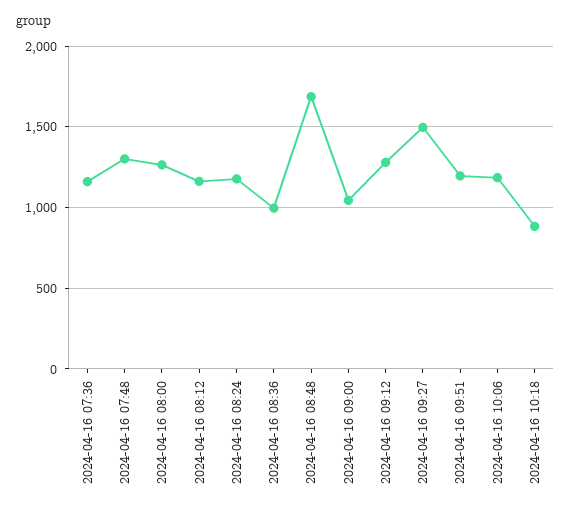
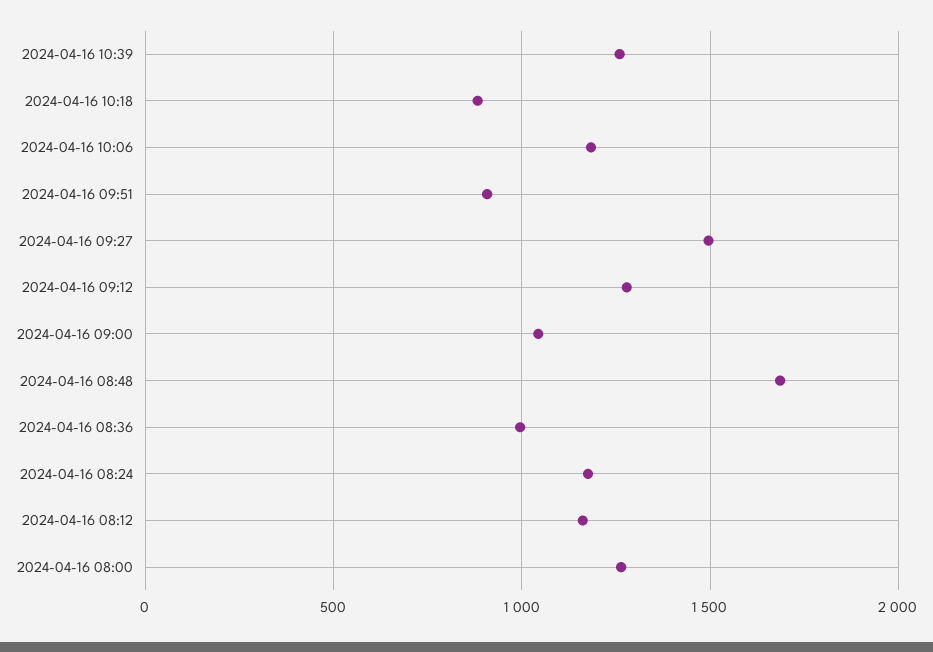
2024-04-16 07:36: 1150 -> none
2024-04-16 07:48: 1300 -> none
2024-04-16 09:51: 1200 -> 900
2024-04-16 10:39: none -> 1250

